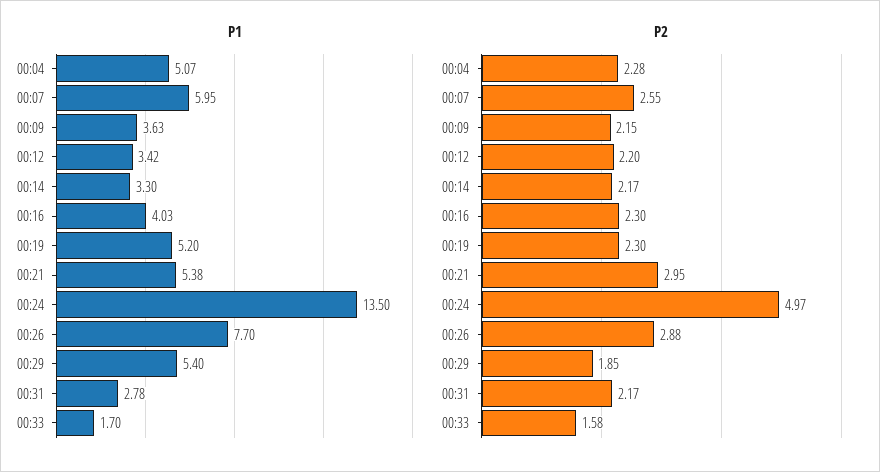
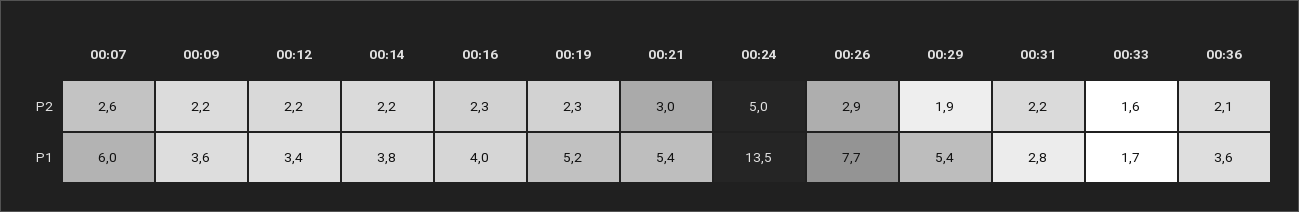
P1, 00:04: 5.07 -> none
P1, 00:14: 3.3 -> 3.8
P2, 00:04: 2.28 -> none
P2, 00:36: none -> 2.1
P1, 00:36: none -> 3.6

